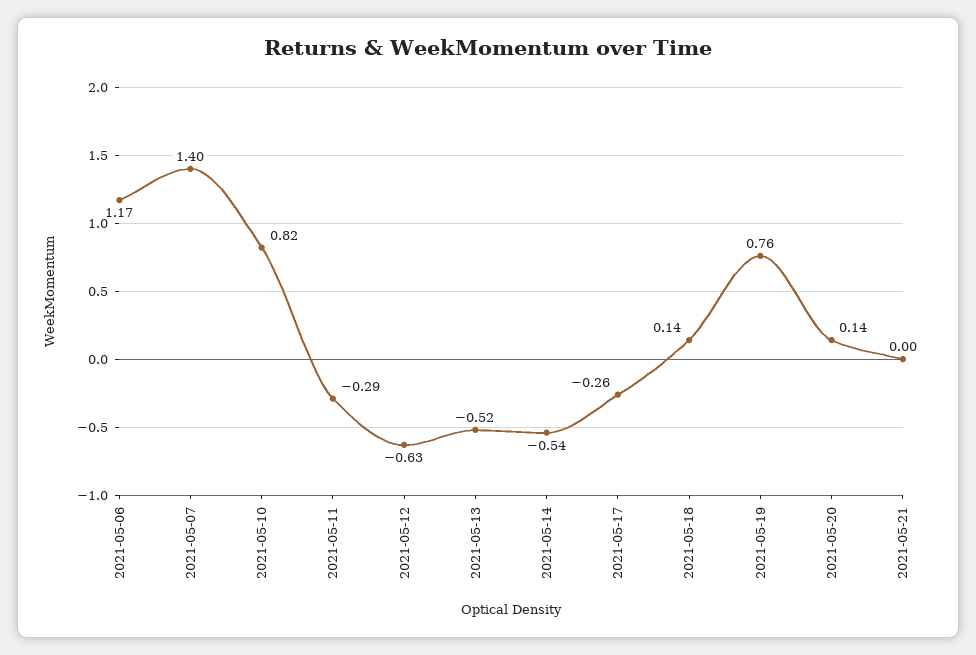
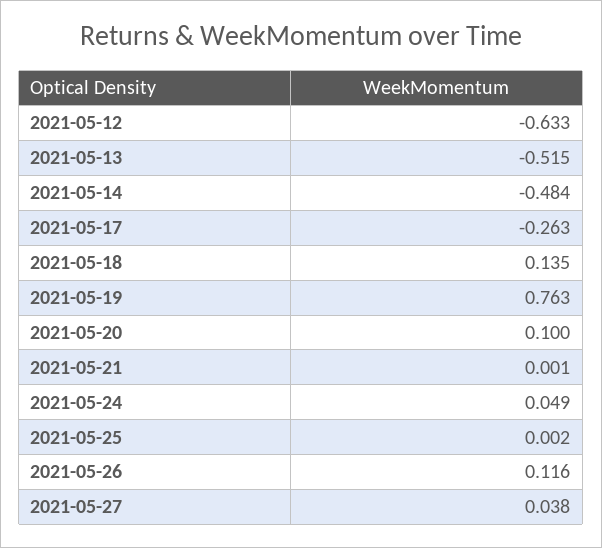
2021-05-06: 1.17 -> none
2021-05-07: 1.4 -> none
2021-05-10: 0.82 -> none
2021-05-11: -0.29 -> none
2021-05-14: -0.54 -> -0.484
2021-05-20: 0.14 -> 0.1
2021-05-24: none -> 0.049
2021-05-25: none -> 0.002
2021-05-26: none -> 0.116
2021-05-27: none -> 0.038

